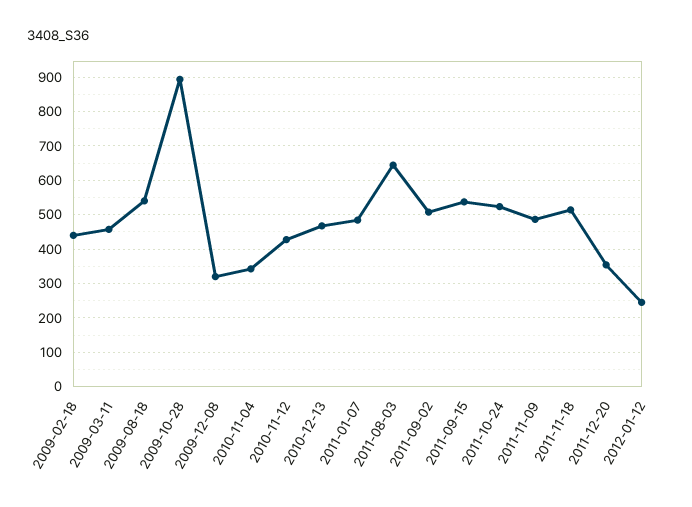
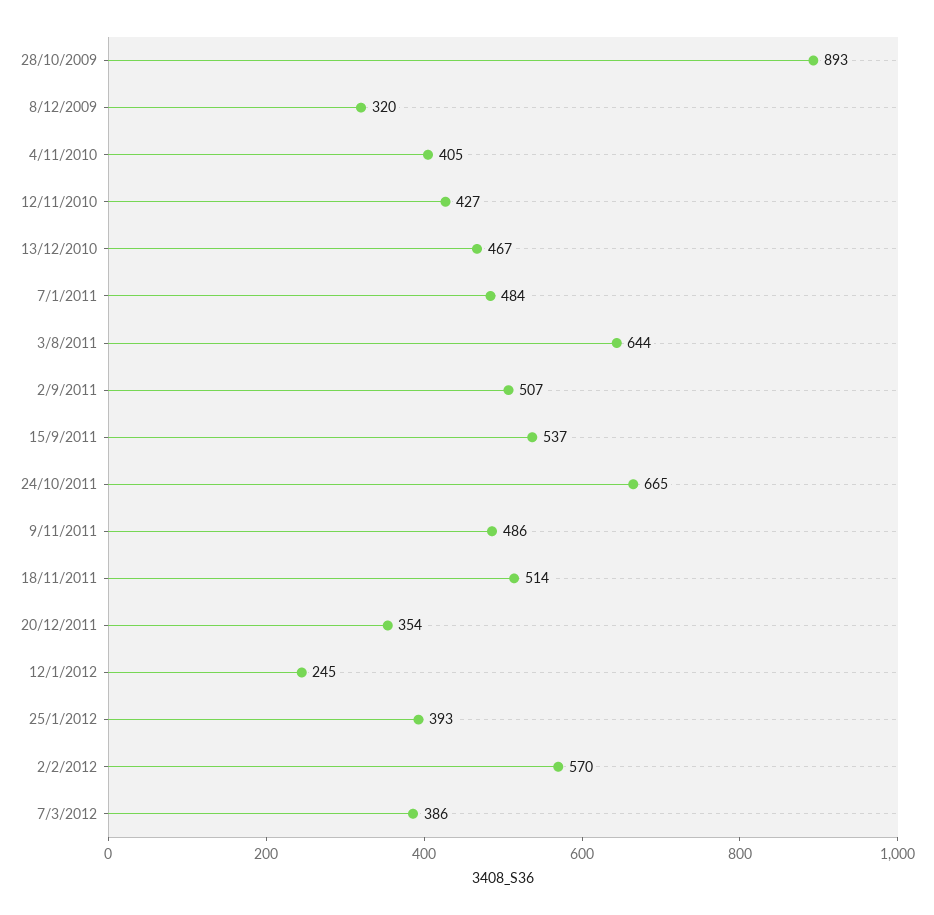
2009-02-18: 440 -> none
2009-03-11: 460 -> none
2009-08-18: 540 -> none
2010-11-04: 340 -> 405
2011-10-24: 520 -> 665
25/1/2012: none -> 393
2/2/2012: none -> 570
7/3/2012: none -> 386

